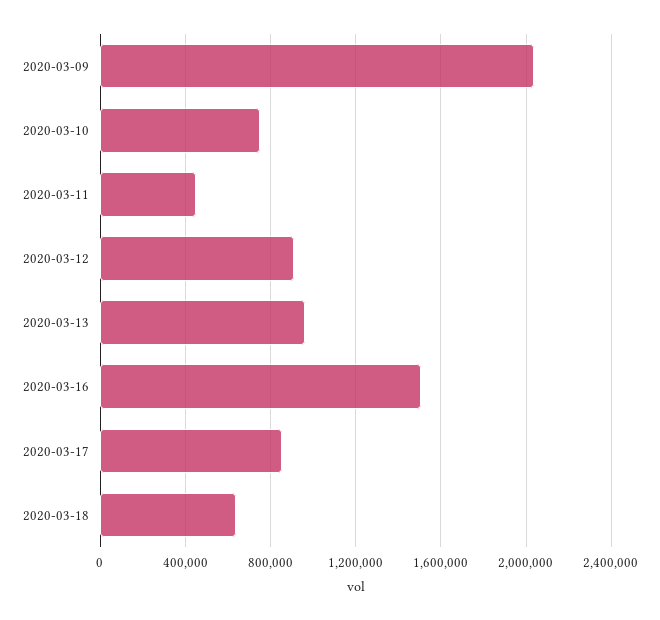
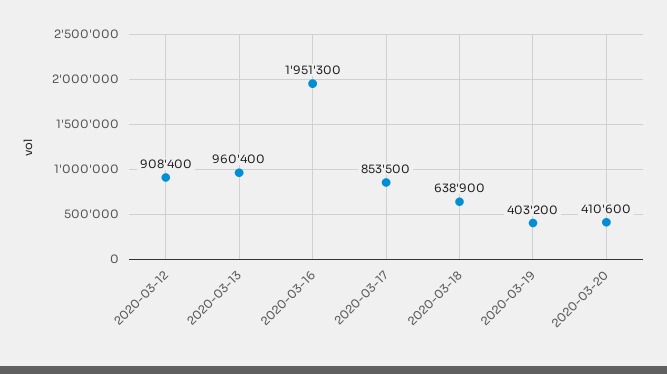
2020-03-09: 2050000 -> none
2020-03-10: 750000 -> none
2020-03-11: 450000 -> none
2020-03-16: 1500000 -> 1951300
2020-03-19: none -> 403200
2020-03-20: none -> 410600

